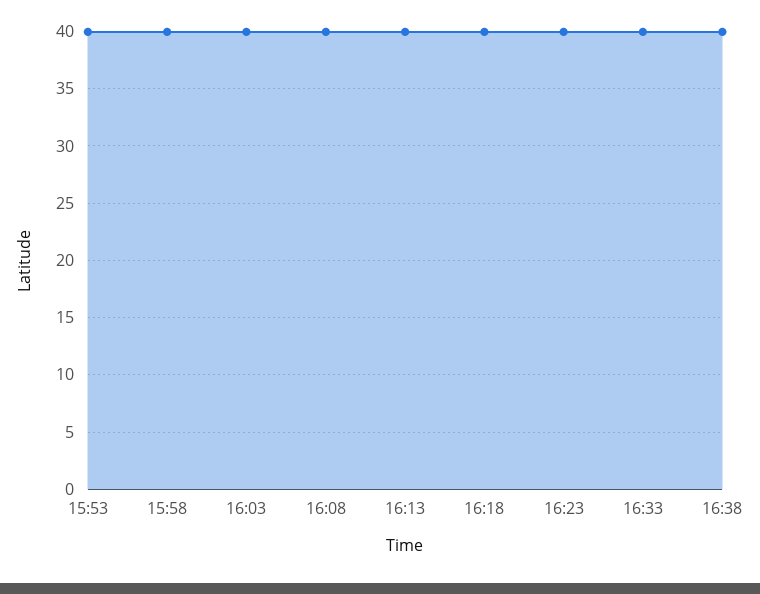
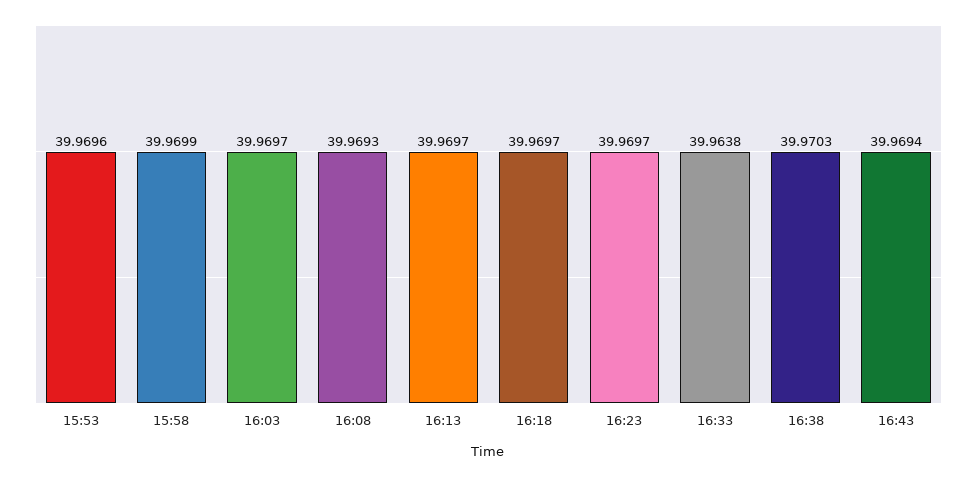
16:43: none -> 39.9694

